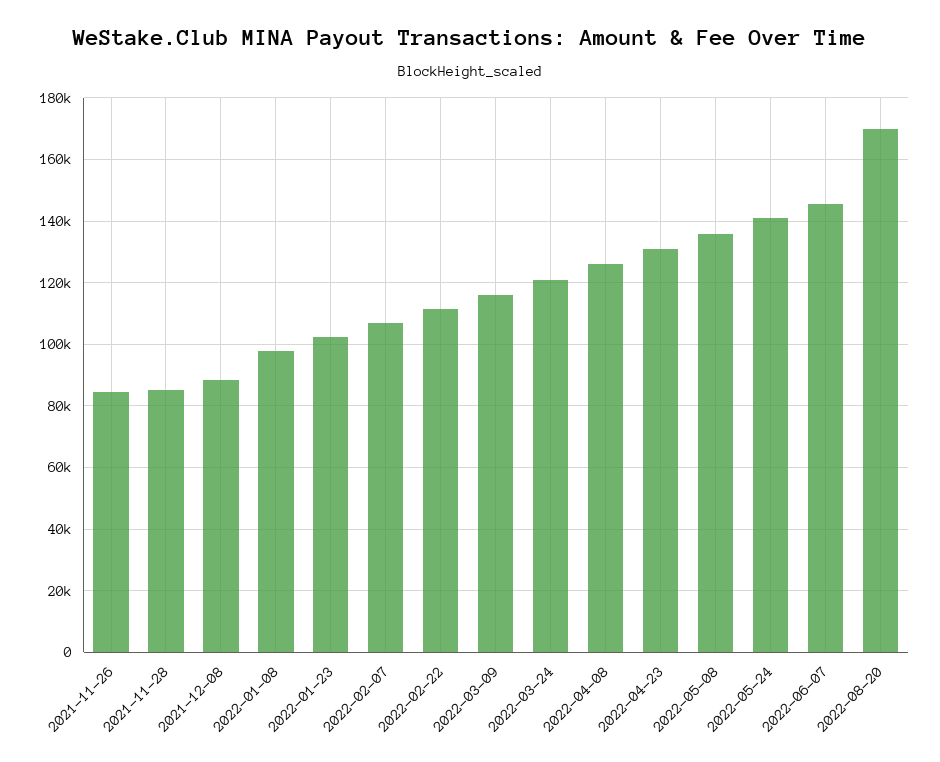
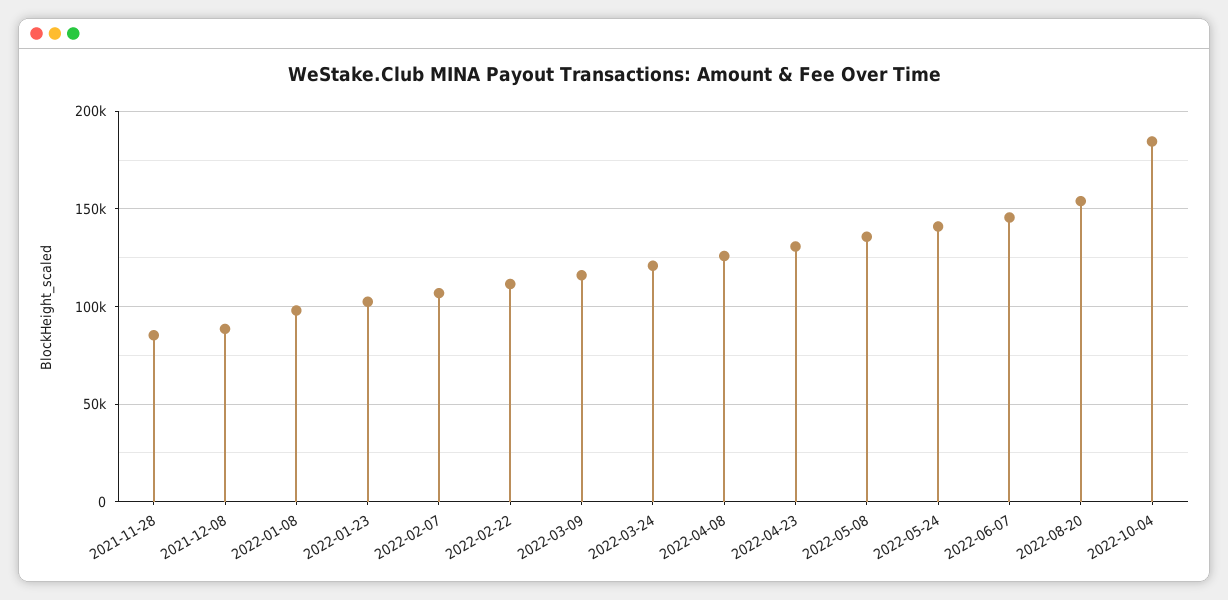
2021-11-26: 84000 -> none
2022-08-20: 170000 -> 155000
2022-10-04: none -> 185000

